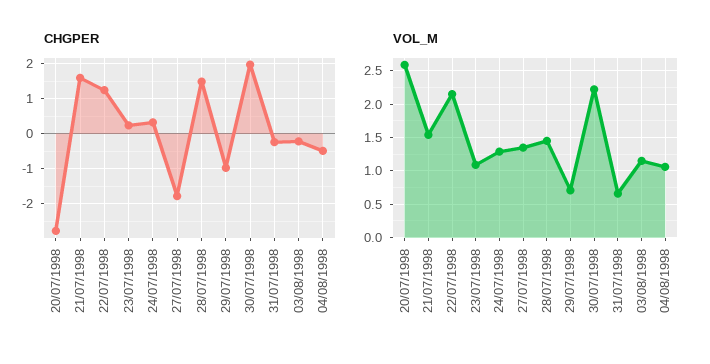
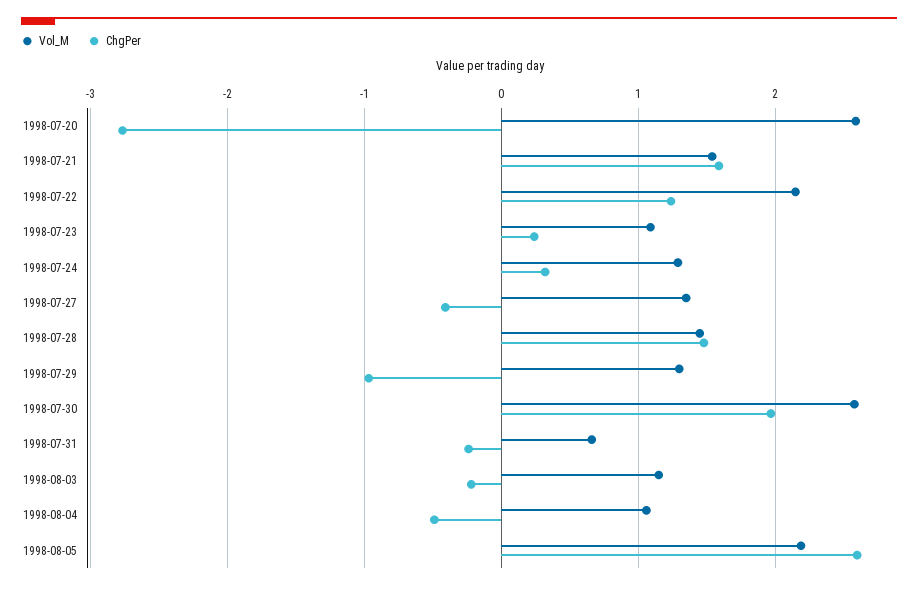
CHGPER, 27/07/1998: -1.8 -> -0.4
VOL_M, 29/07/1998: 0.7 -> 1.3
VOL_M, 30/07/1998: 2.2 -> 2.6
VOL_M, 1998-08-05: none -> 2.2
CHGPER, 1998-08-05: none -> 2.6

